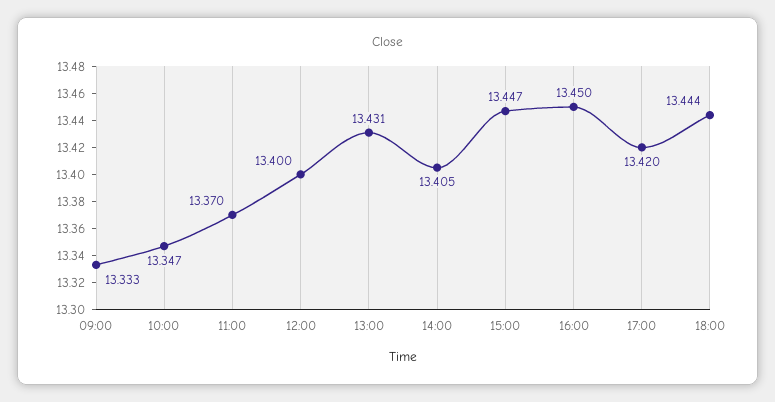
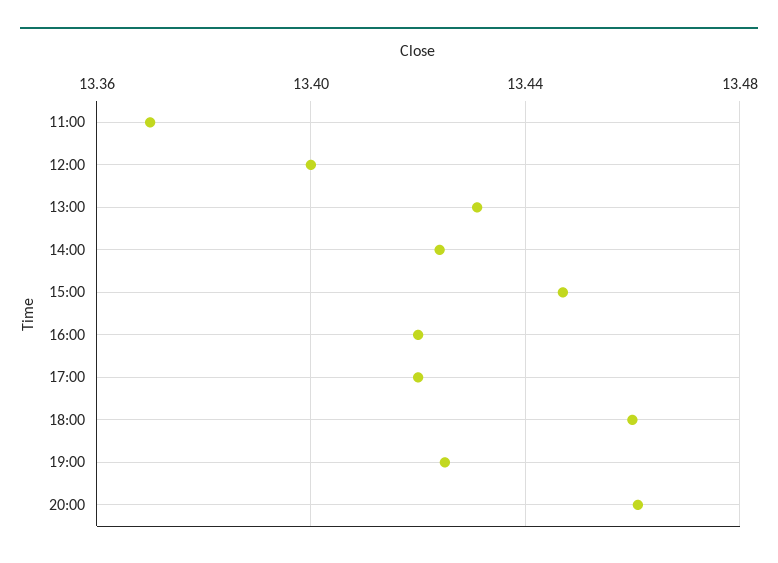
09:00: 13.333 -> none
10:00: 13.347 -> none
14:00: 13.405 -> 13.425
16:00: 13.45 -> 13.42
18:00: 13.444 -> 13.46
19:00: none -> 13.425
20:00: none -> 13.46

